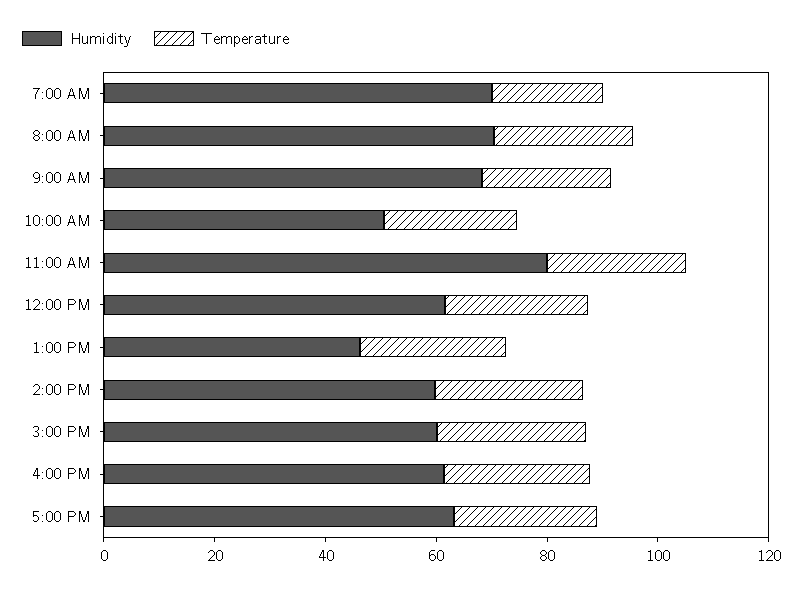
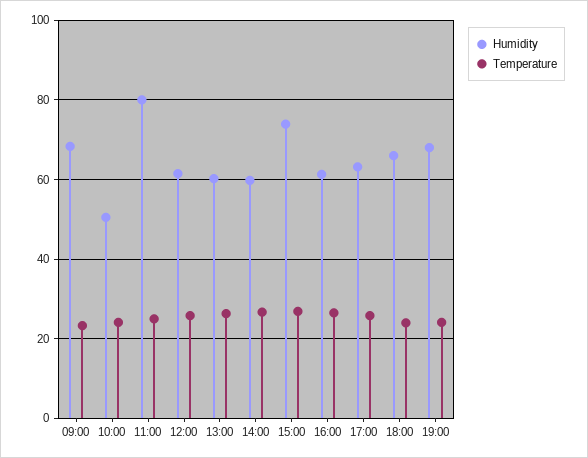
Humidity, 7:00 AM: 70 -> none
Temperature, 7:00 AM: 20 -> none
Humidity, 8:00 AM: 70 -> none
Temperature, 8:00 AM: 25 -> none
Humidity, 1:00 PM: 45 -> 60
Humidity, 3:00 PM: 60 -> 74
Humidity, 18:00: none -> 66
Temperature, 18:00: none -> 24
Humidity, 19:00: none -> 68
Temperature, 19:00: none -> 24

